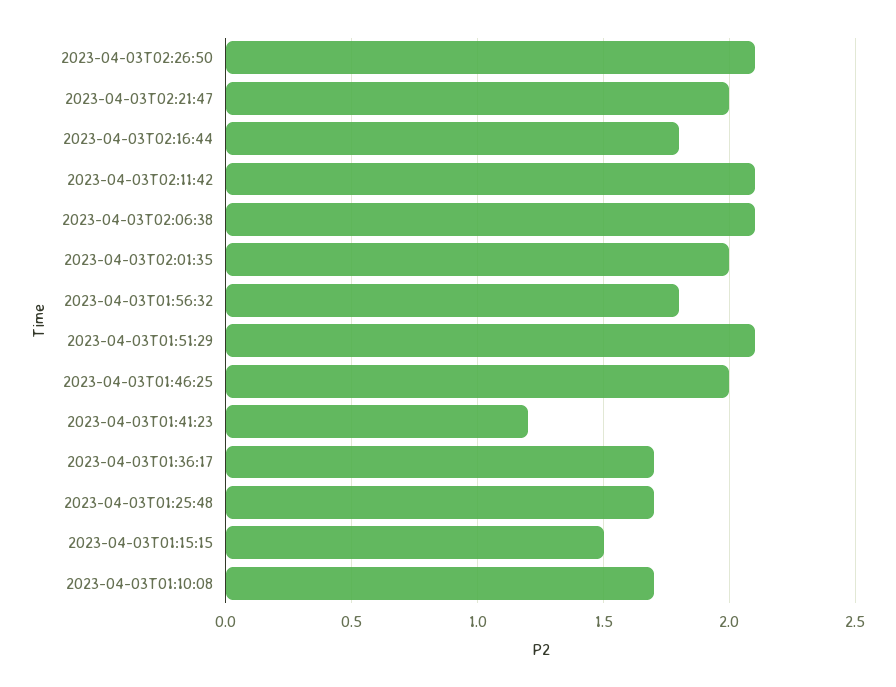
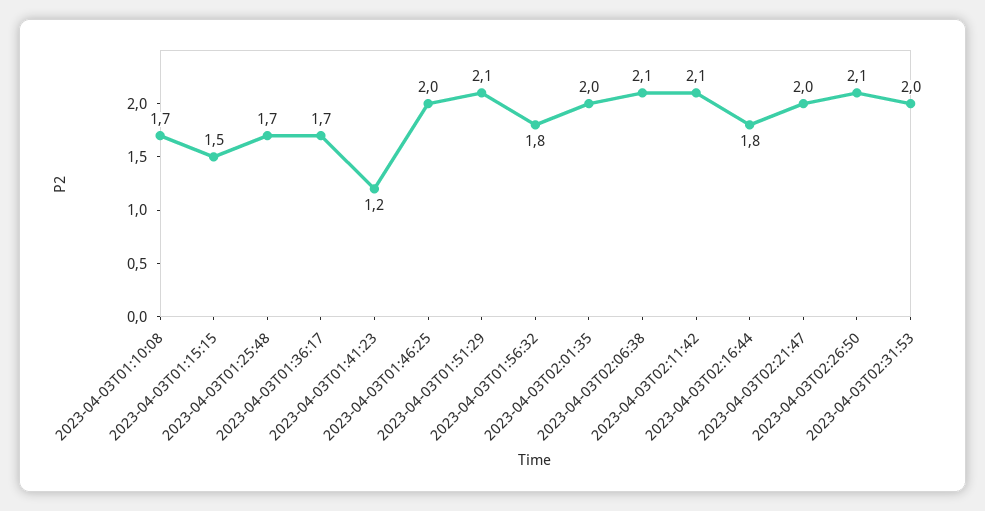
2023-04-03T02:31:53: none -> 2

